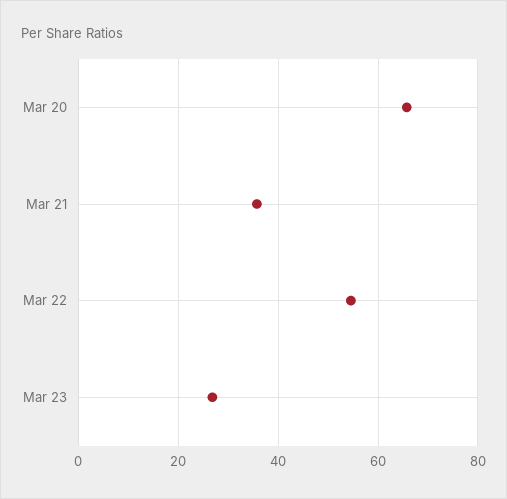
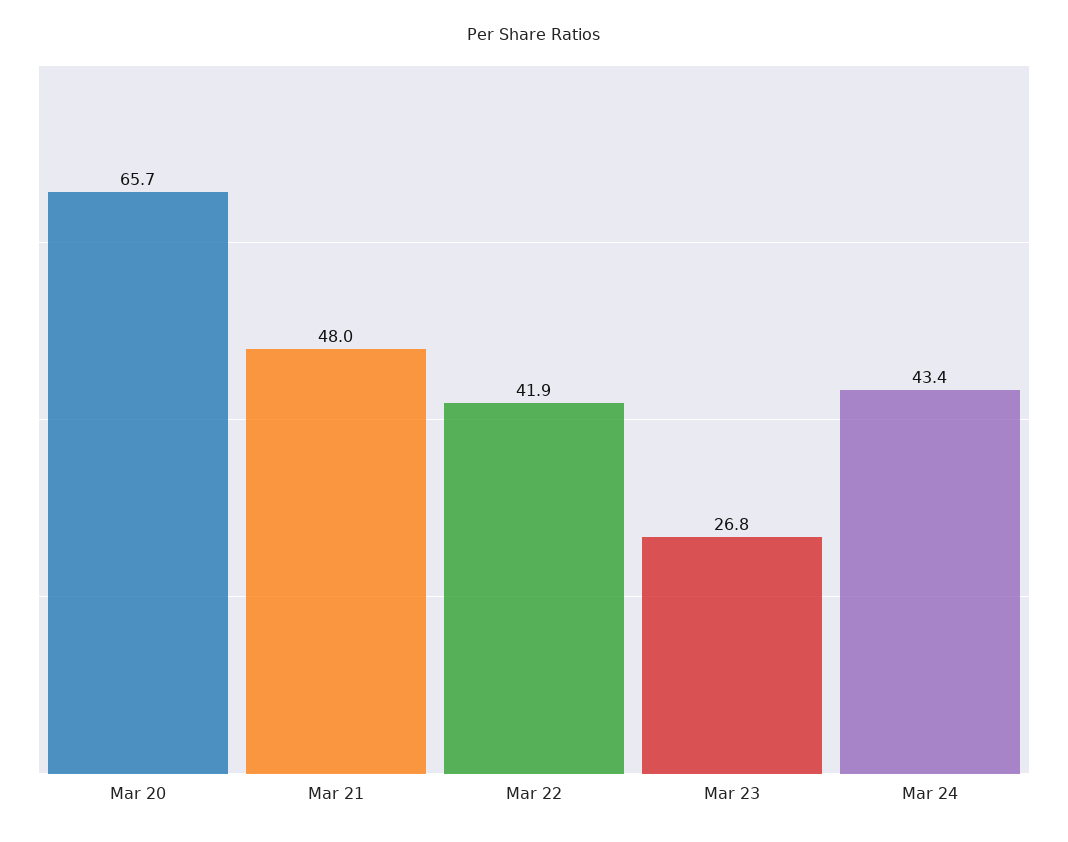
Mar 21: 36 -> 48
Mar 22: 54 -> 41.9
Mar 24: none -> 43.4

